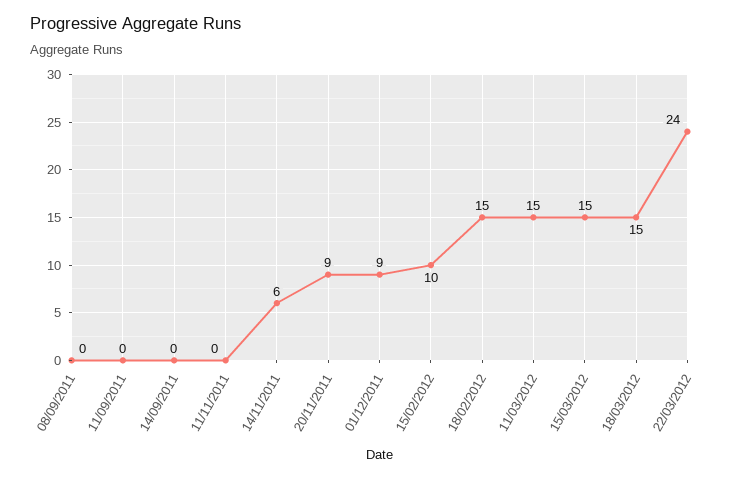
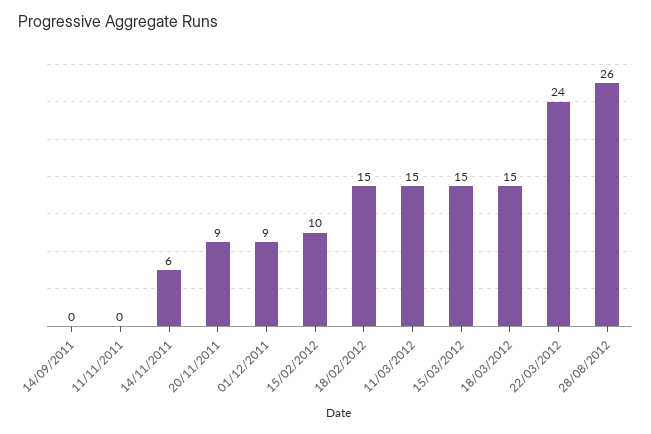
08/09/2011: 0 -> none
11/09/2011: 0 -> none
28/08/2012: none -> 26

